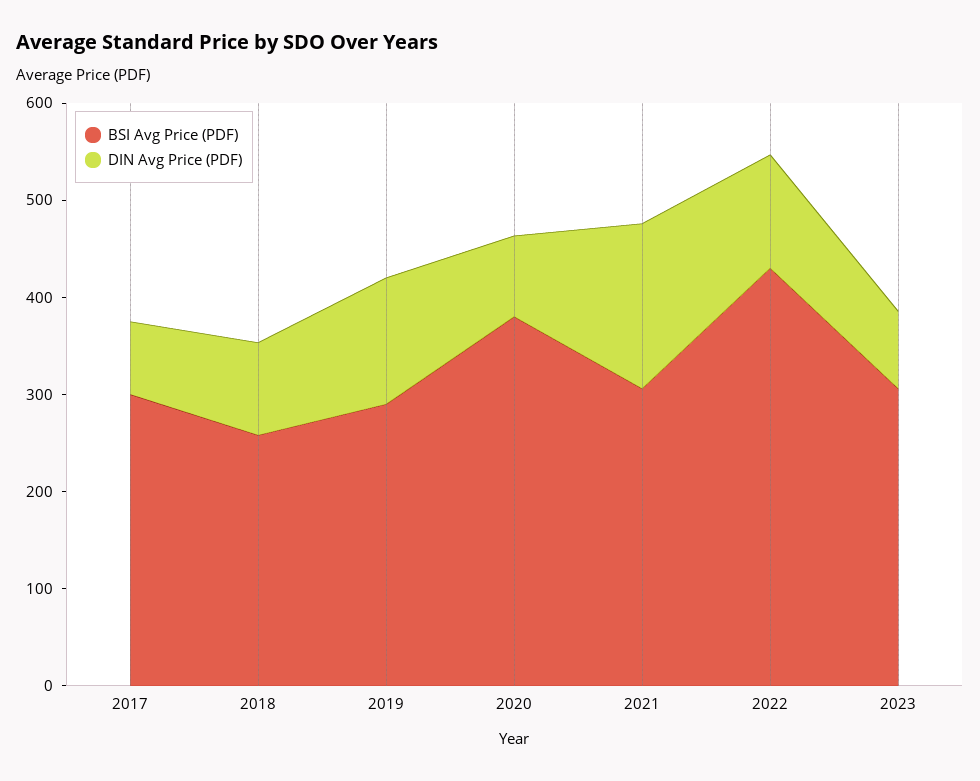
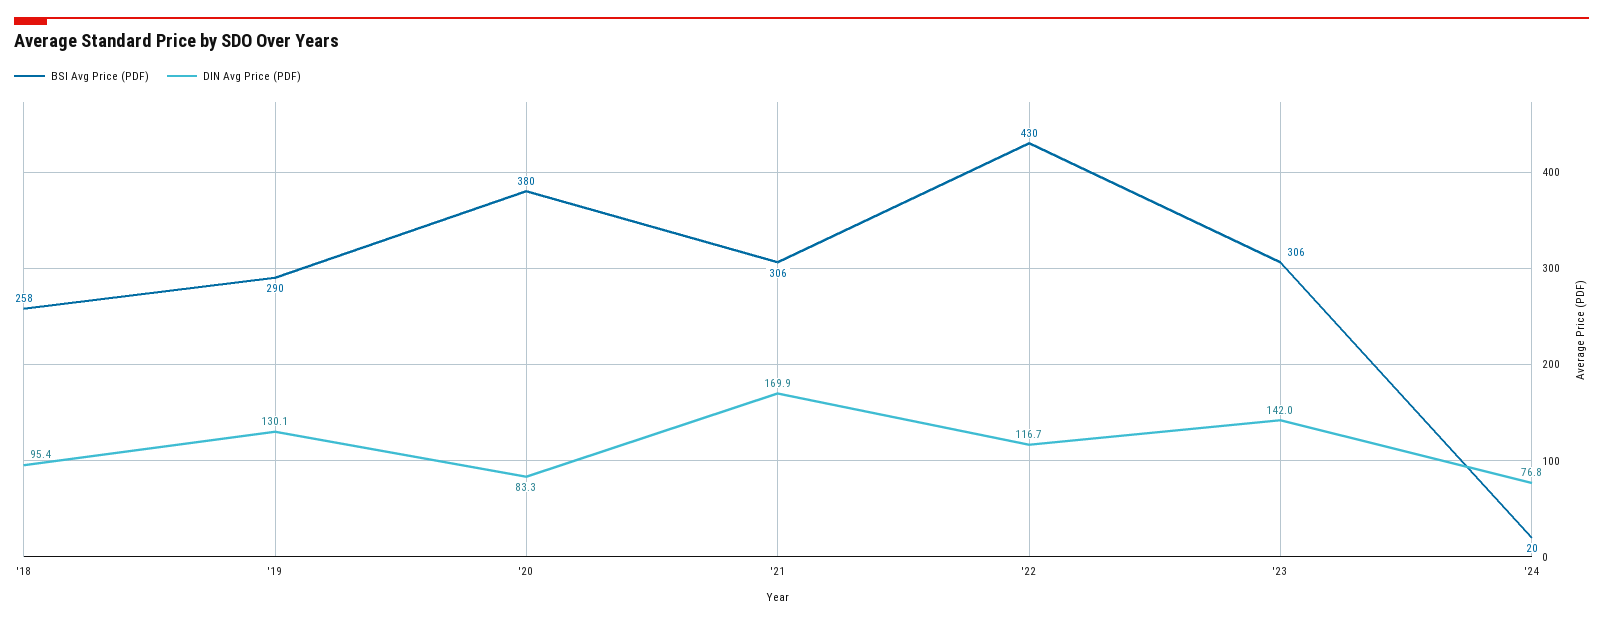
BSI Avg Price (PDF), 2017: 300 -> none
DIN Avg Price (PDF), 2017: 80 -> none
DIN Avg Price (PDF), 2023: 80 -> 142
BSI Avg Price (PDF), '24: none -> 20
DIN Avg Price (PDF), '24: none -> 76.8

